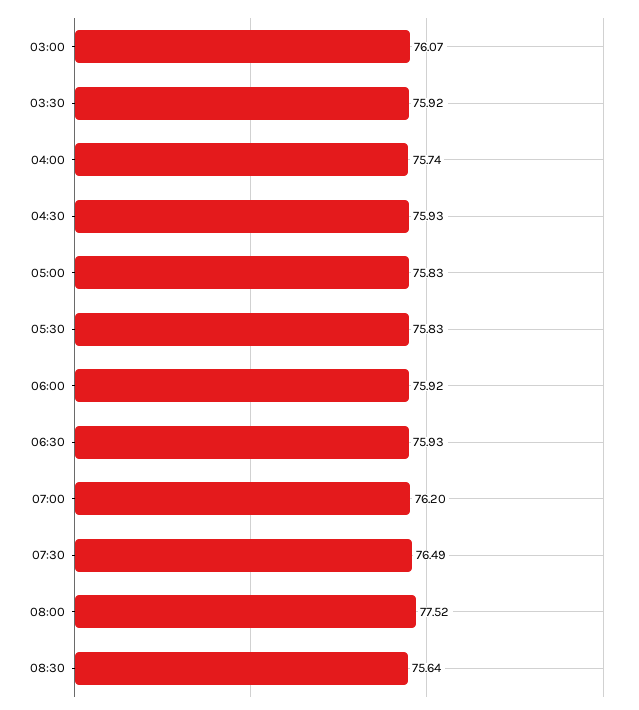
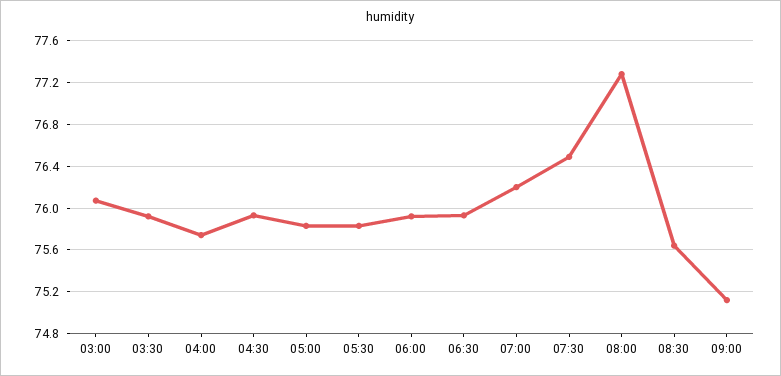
08:00: 77.52 -> 77.3
09:00: none -> 75.1

